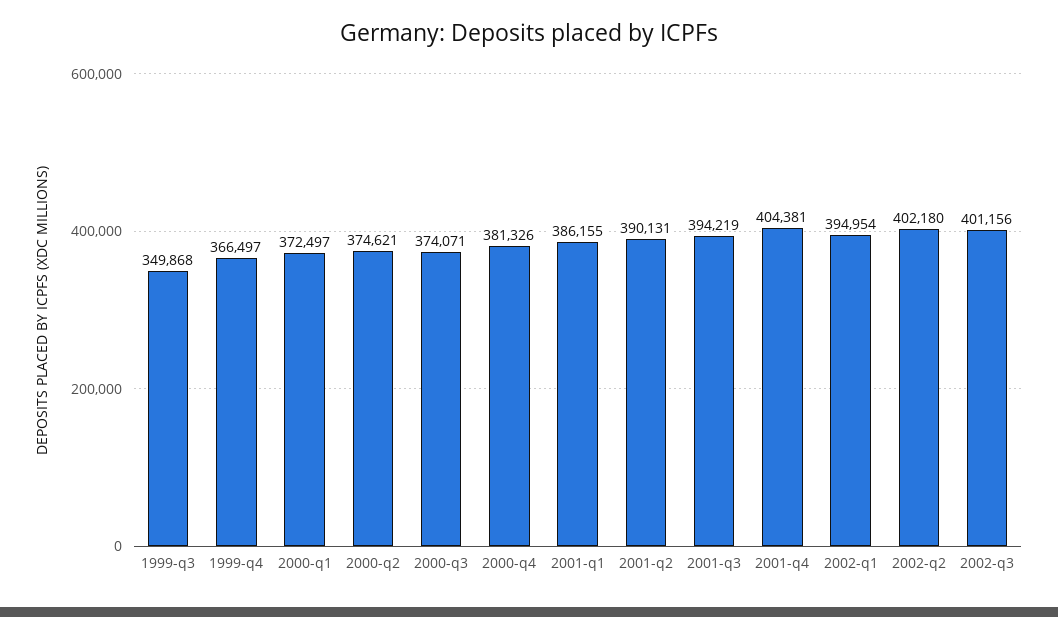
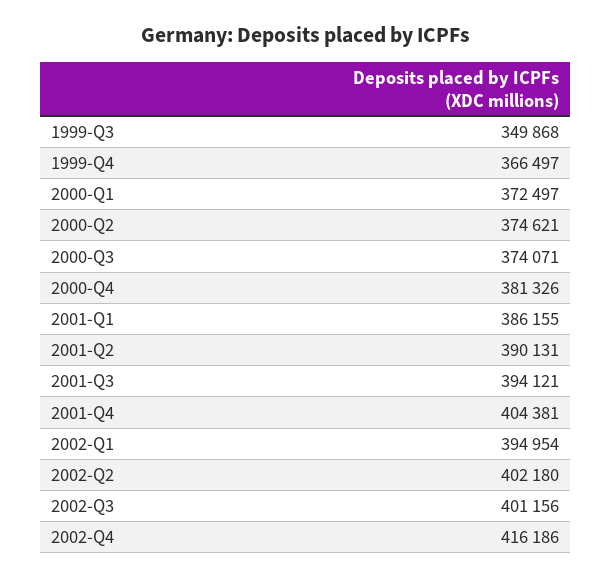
2001-q3: 394219 -> 394121
2002-Q4: none -> 416186

